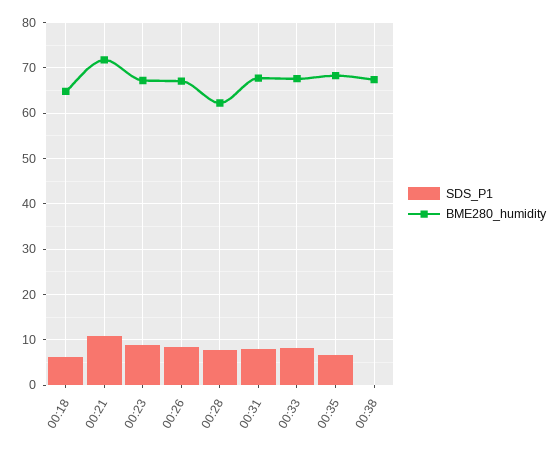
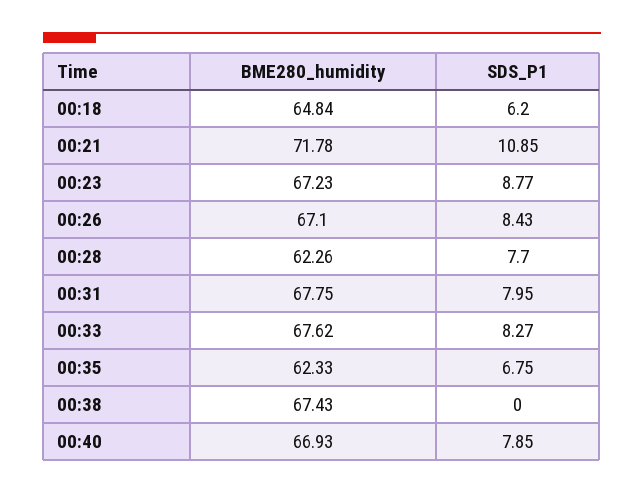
BME280_humidity, 00:35: 68 -> 62.33
BME280_humidity, 00:40: none -> 66.93
SDS_P1, 00:40: none -> 7.85

